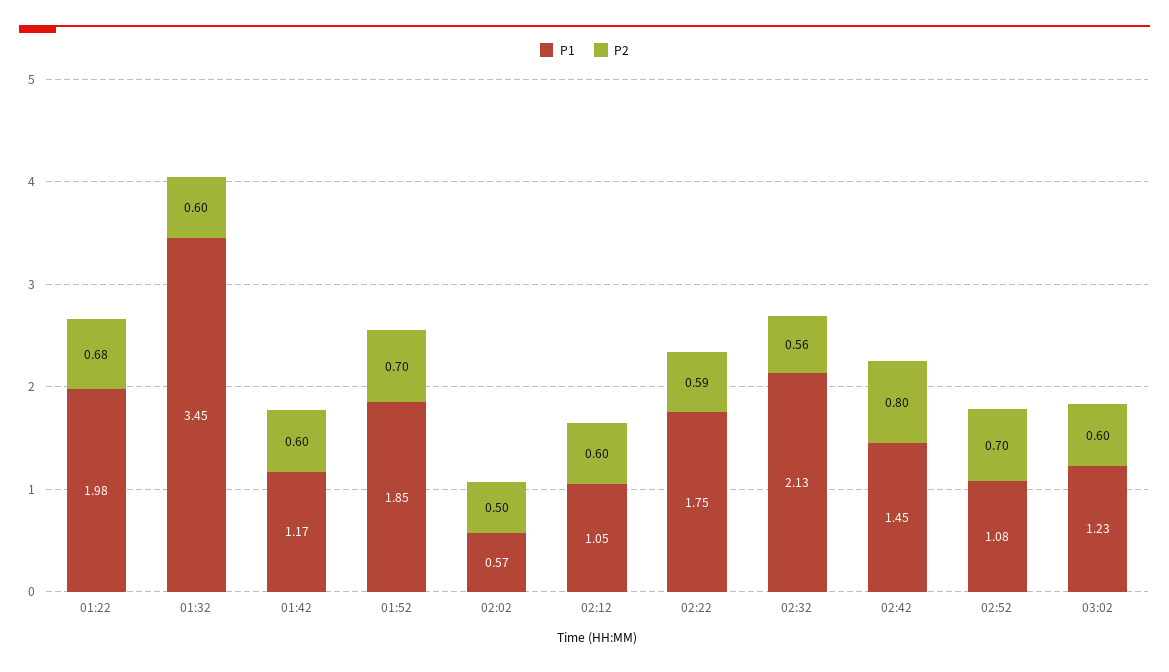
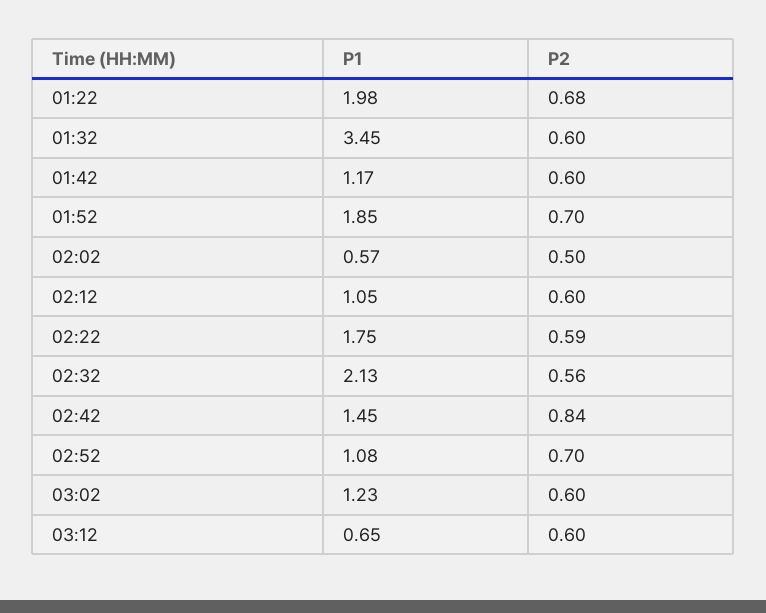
P2, 02:42: 0.8 -> 0.84
P1, 03:12: none -> 0.65
P2, 03:12: none -> 0.6

